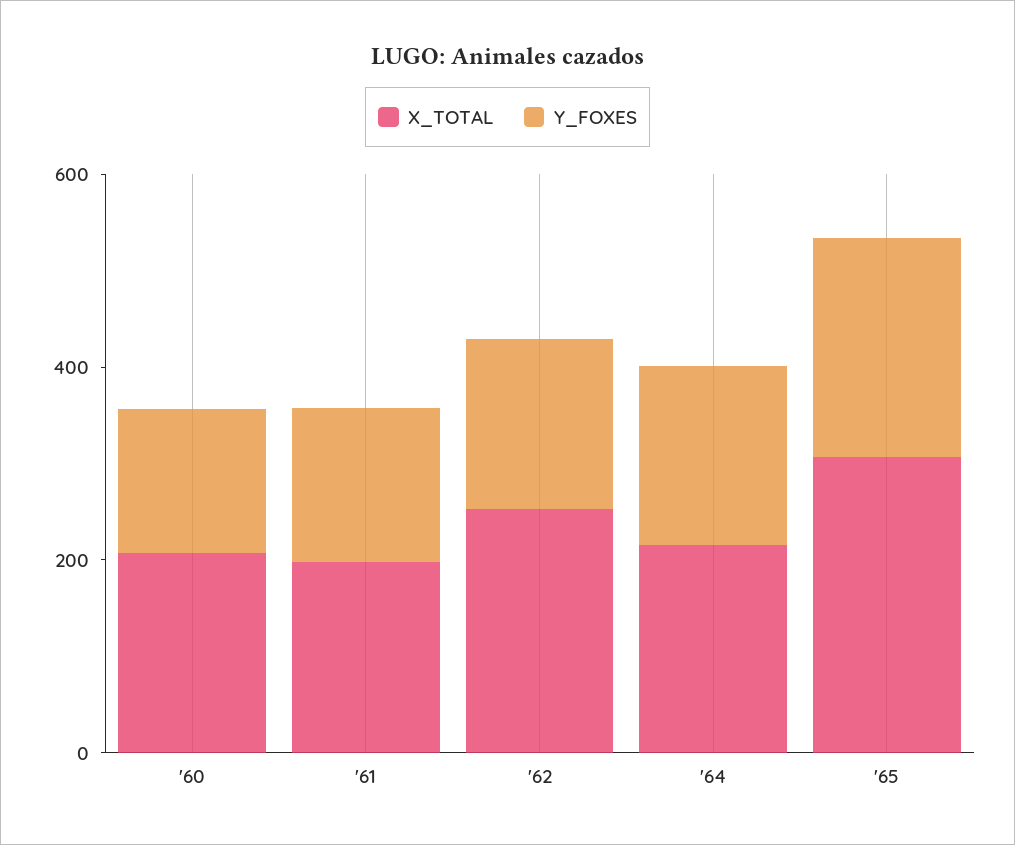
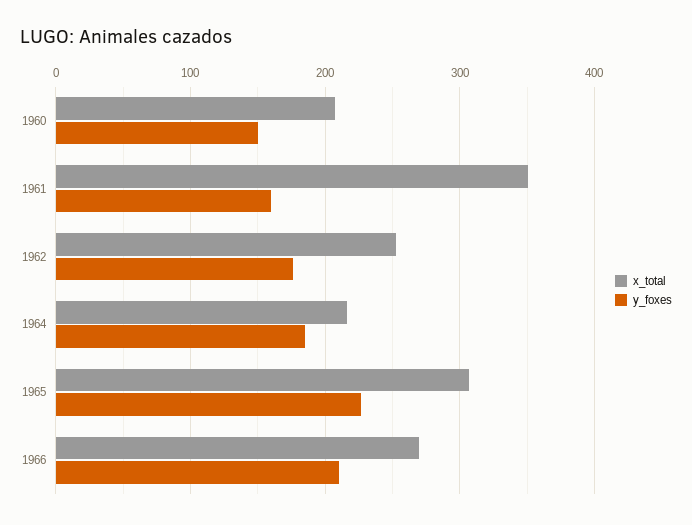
X_TOTAL, '61: 200 -> 350
X_TOTAL, 1966: none -> 270
Y_FOXES, 1966: none -> 210

